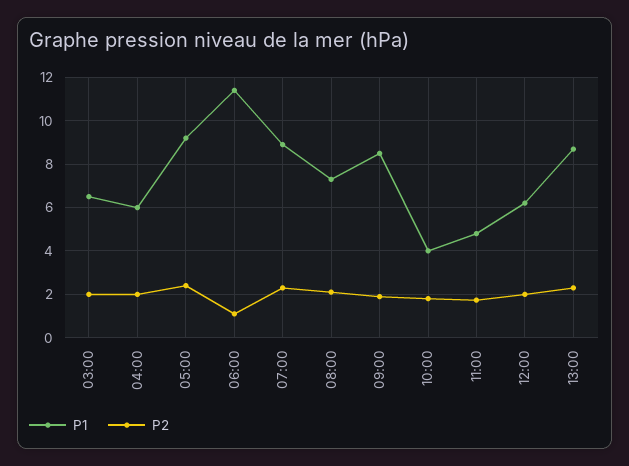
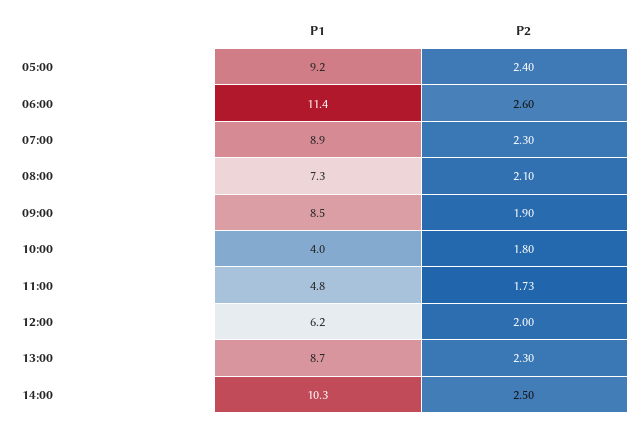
P1, 03:00: 6.5 -> none
P2, 03:00: 2 -> none
P1, 04:00: 6 -> none
P2, 04:00: 2 -> none
P2, 06:00: 1 -> 2.6
P1, 14:00: none -> 10.3
P2, 14:00: none -> 2.5

